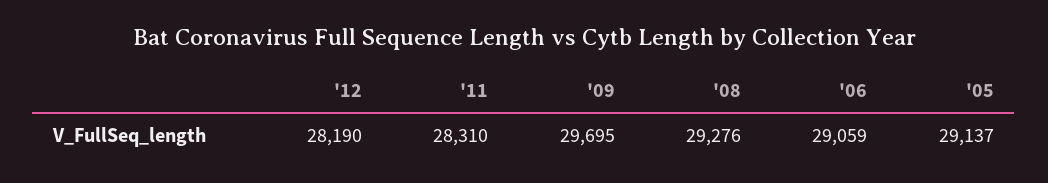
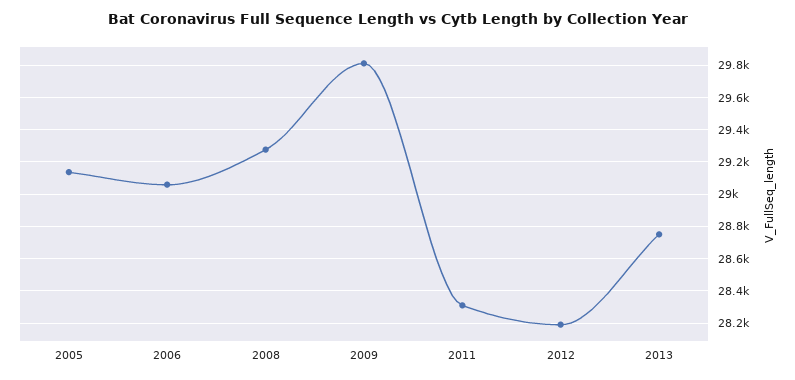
'09: 29695 -> 29800
2013: none -> 28750

